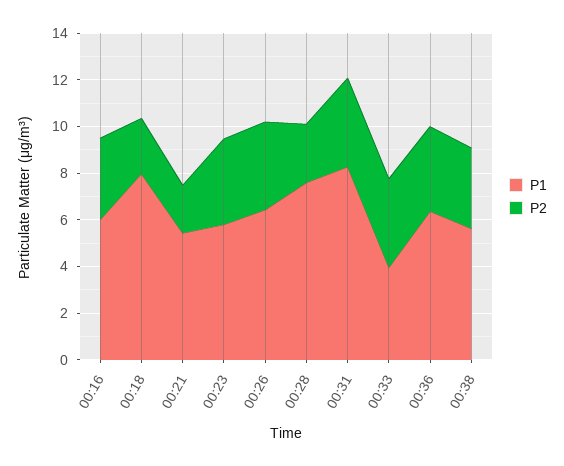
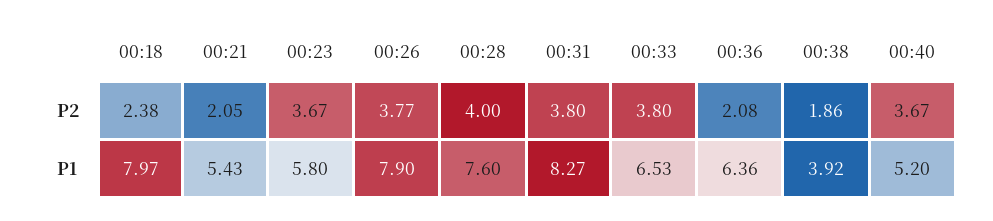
P1, 00:16: 6 -> none
P2, 00:16: 3.5 -> none
P1, 00:26: 6.5 -> 7.9
P2, 00:28: 2.5 -> 4
P1, 00:33: 4 -> 6.53
P2, 00:36: 3.5 -> 2.08
P1, 00:38: 5.5 -> 3.92
P2, 00:38: 3.5 -> 1.86
P2, 00:40: none -> 3.67
P1, 00:40: none -> 5.2

